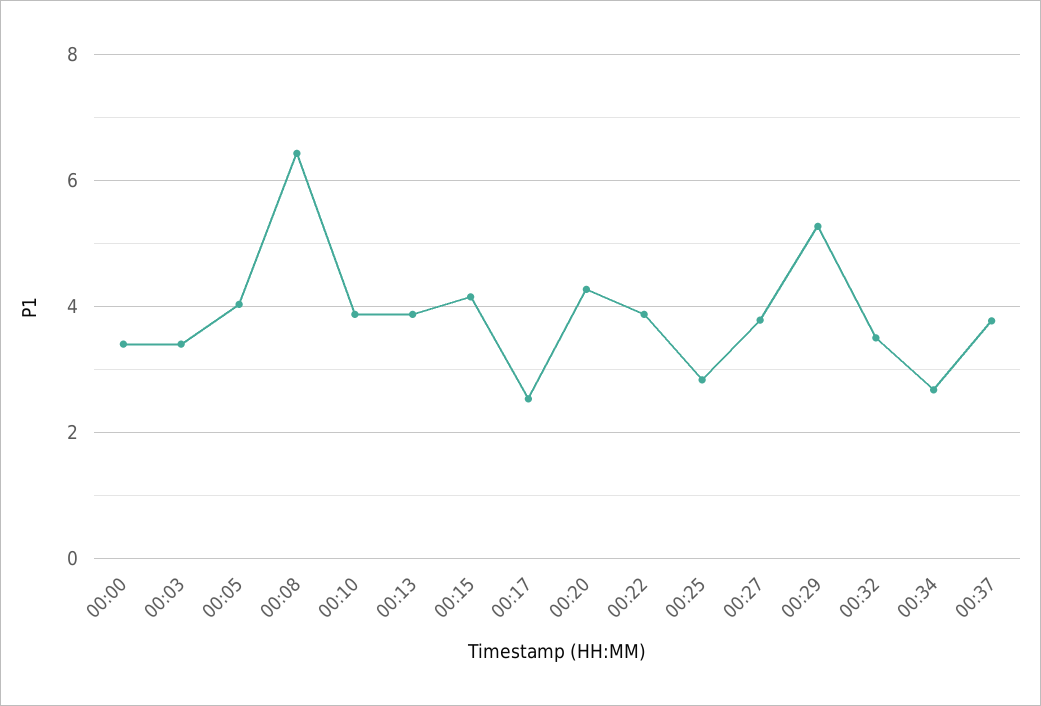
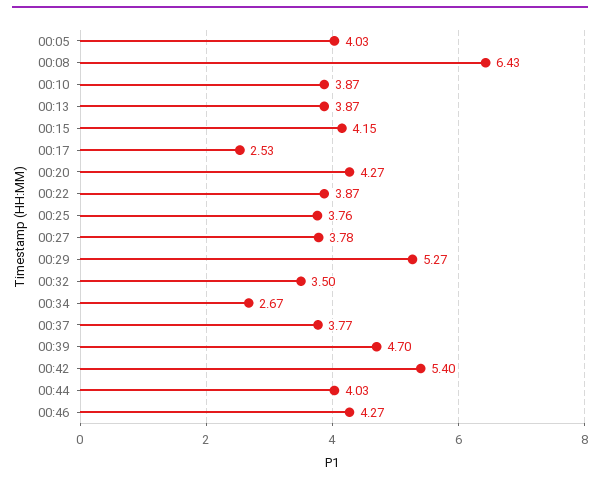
00:00: 3.4 -> none
00:03: 3.4 -> none
00:25: 2.8 -> 3.76
00:39: none -> 4.7
00:42: none -> 5.4
00:44: none -> 4.03
00:46: none -> 4.27

